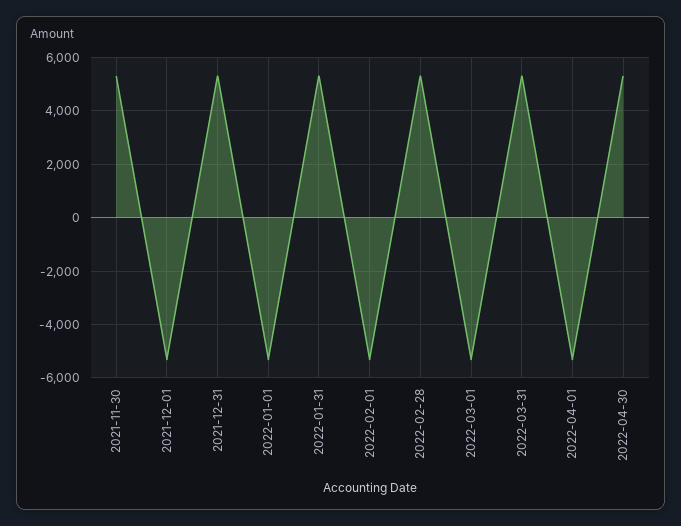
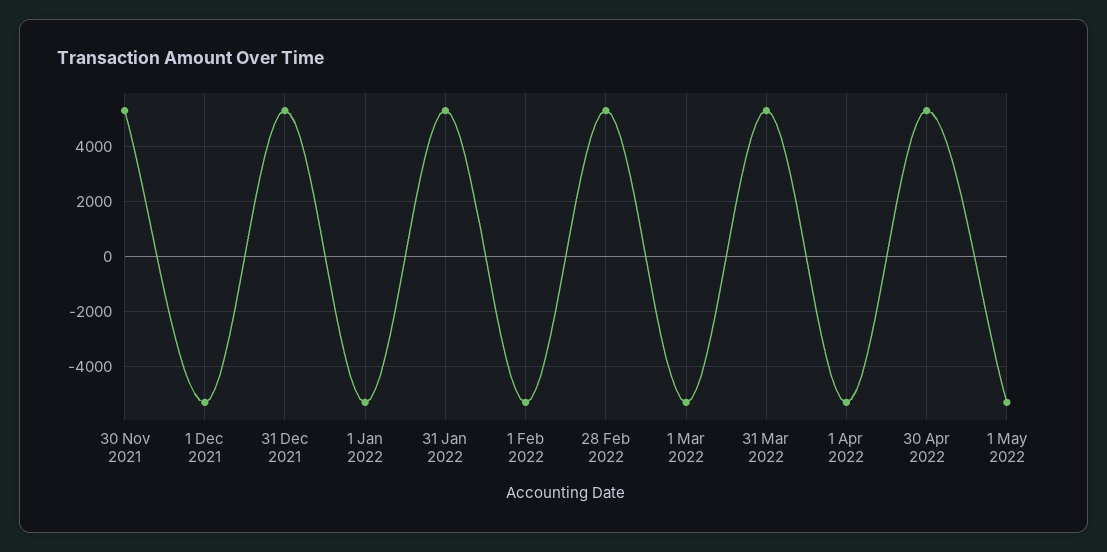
1 May 2022: none -> -5250

